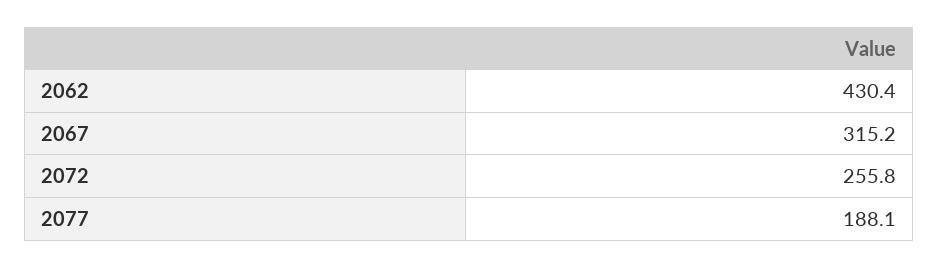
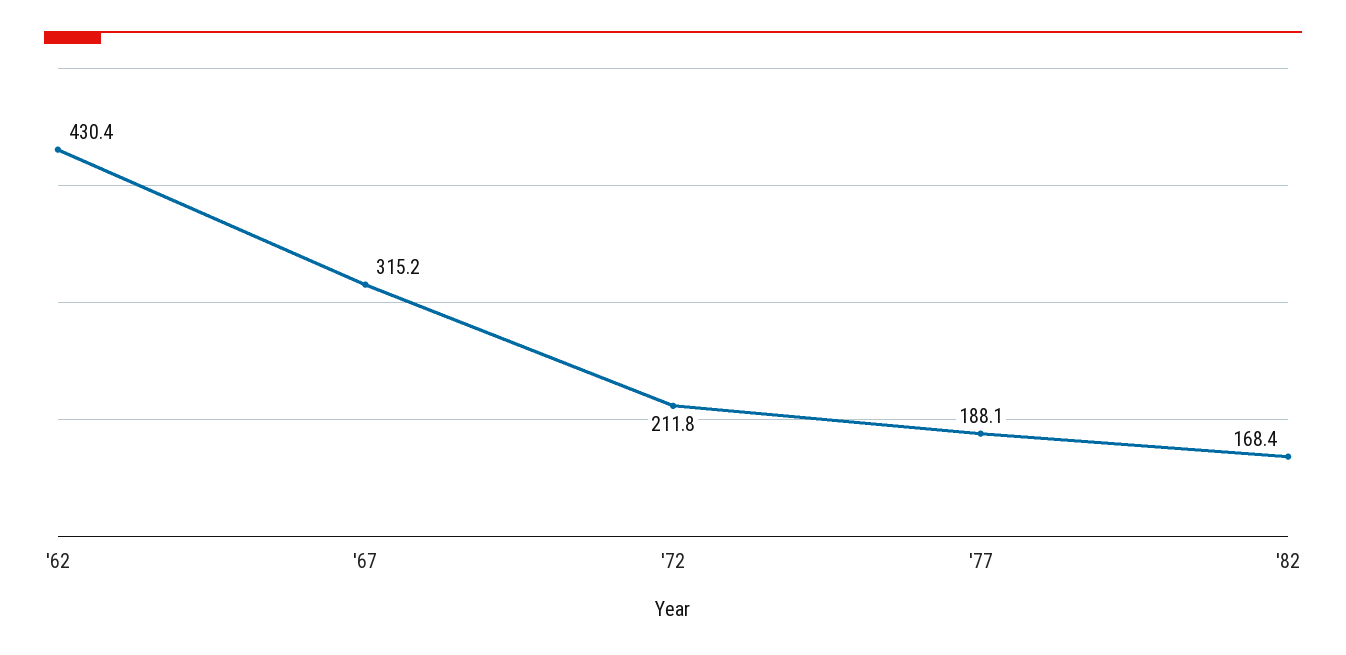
2072: 255.8 -> 211.8
'82: none -> 168.4

